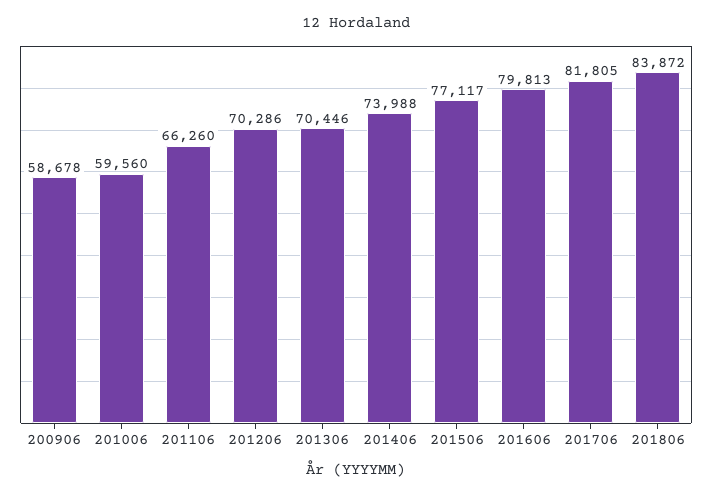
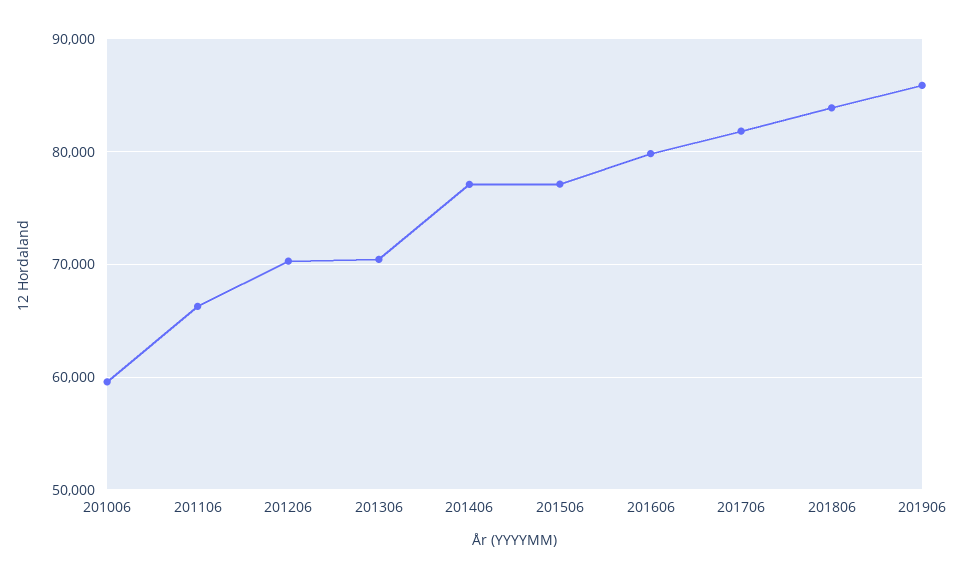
200906: 58678 -> none
201406: 73988 -> 77000
201906: none -> 86000

